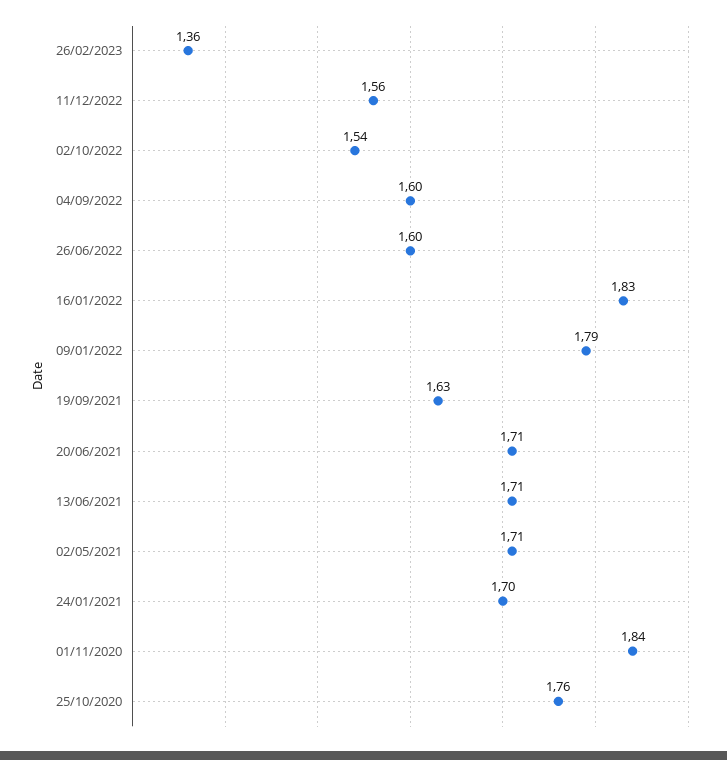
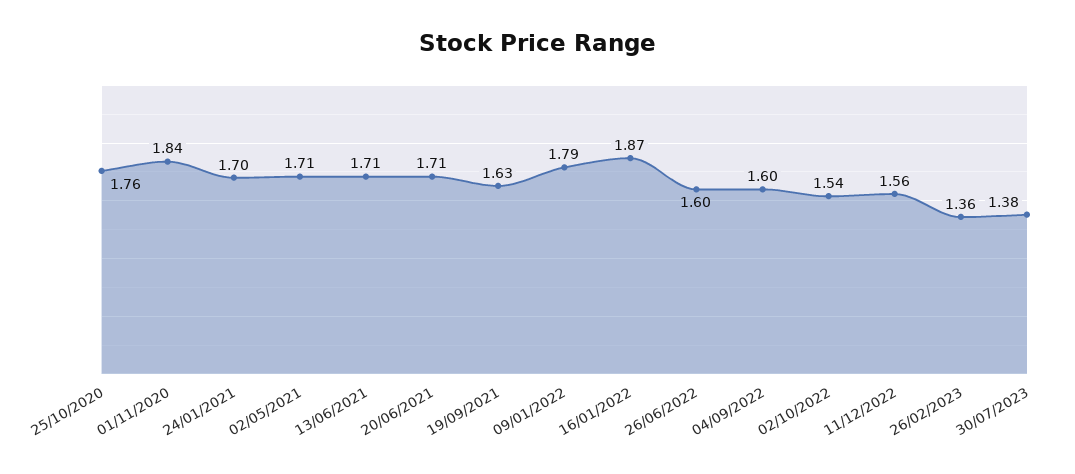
16/01/2022: 1.83 -> 1.87
30/07/2023: none -> 1.38

